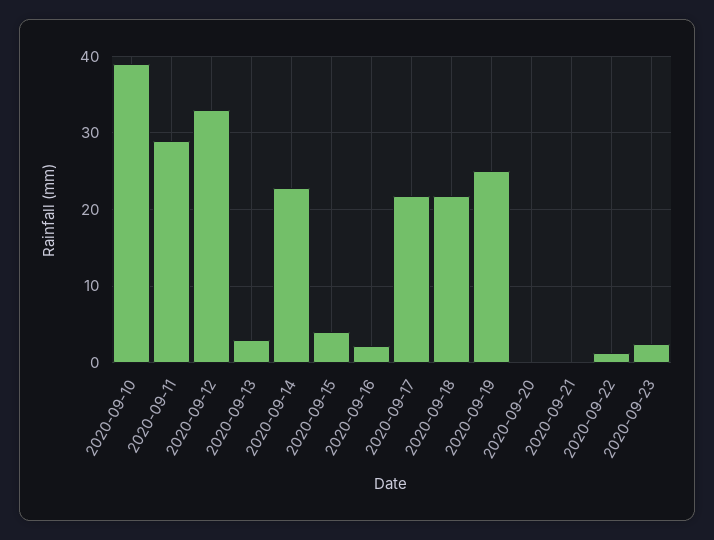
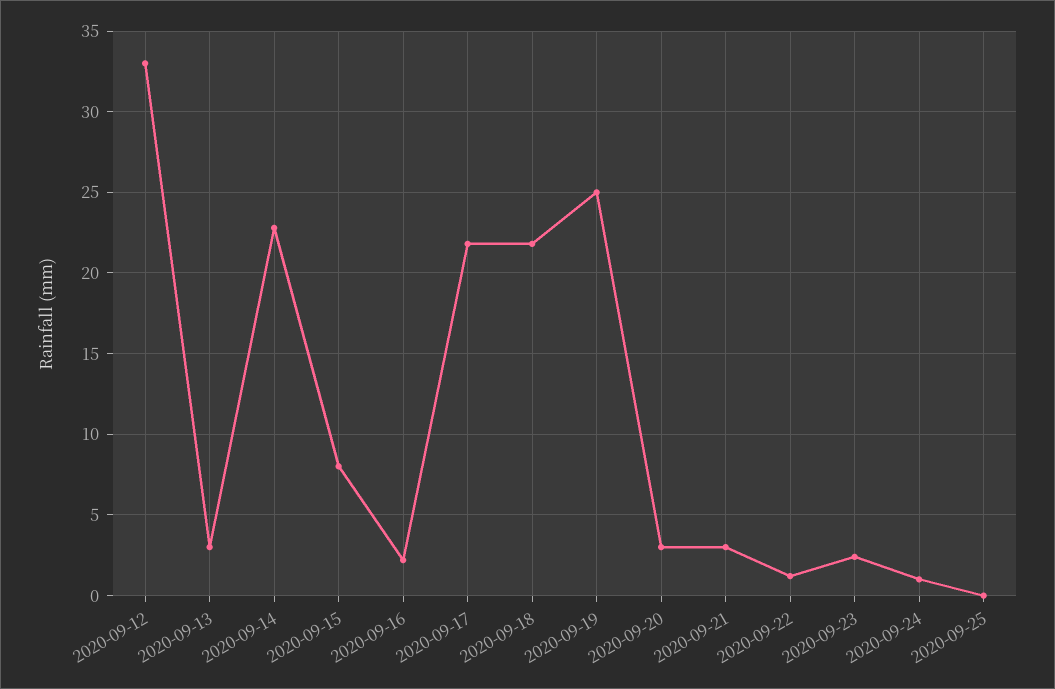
2020-09-10: 39 -> none
2020-09-11: 29 -> none
2020-09-15: 4 -> 8
2020-09-20: 0 -> 3
2020-09-21: 0 -> 3
2020-09-24: none -> 1
2020-09-25: none -> 0

